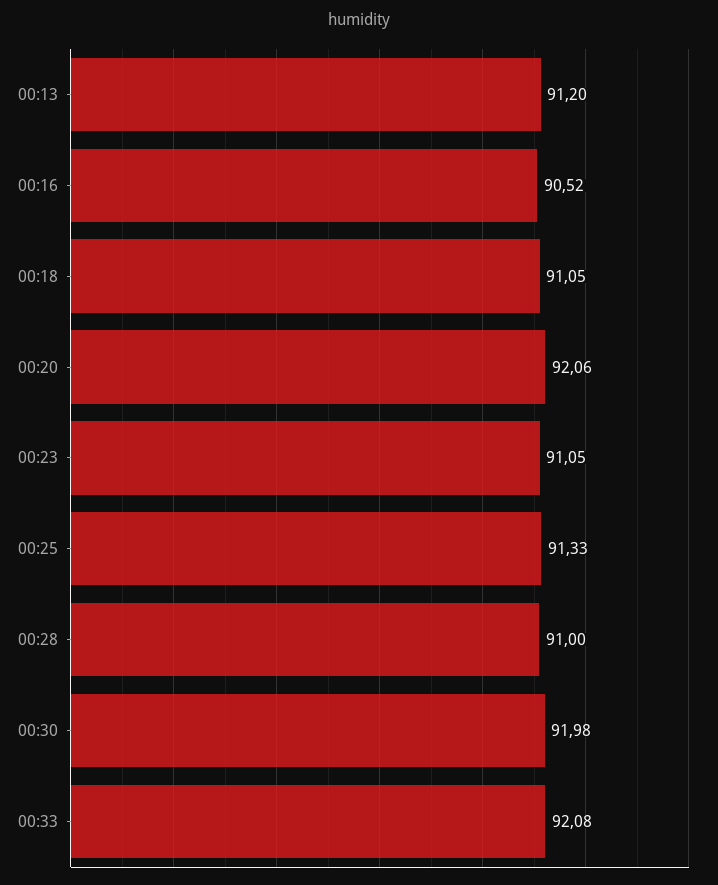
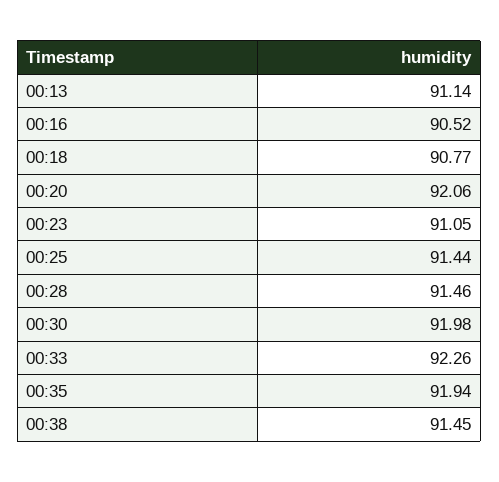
00:13: 91.2 -> 91.14
00:18: 91.05 -> 90.77
00:25: 91.33 -> 91.44
00:28: 91 -> 91.46
00:33: 92.08 -> 92.26
00:35: none -> 91.94
00:38: none -> 91.45

